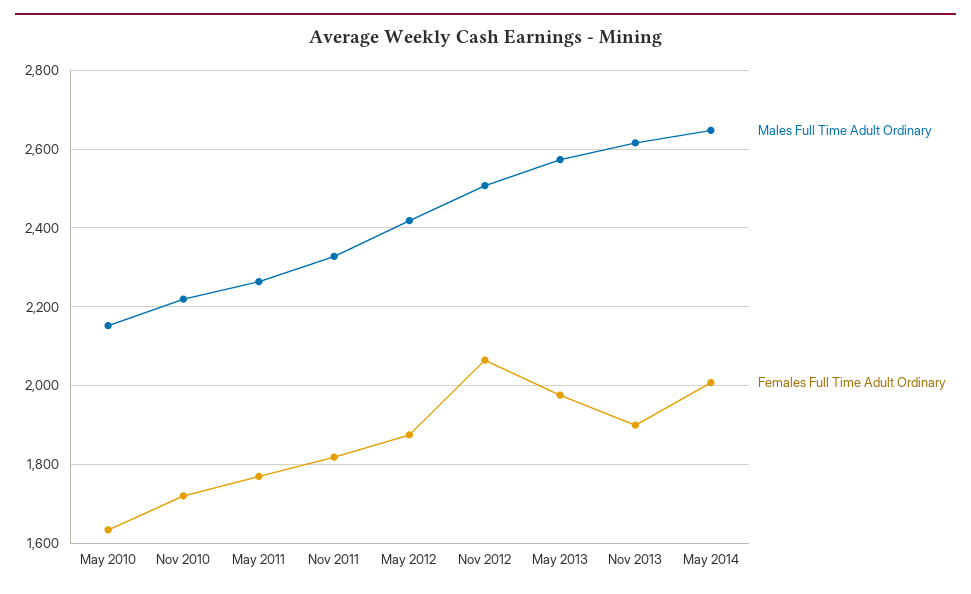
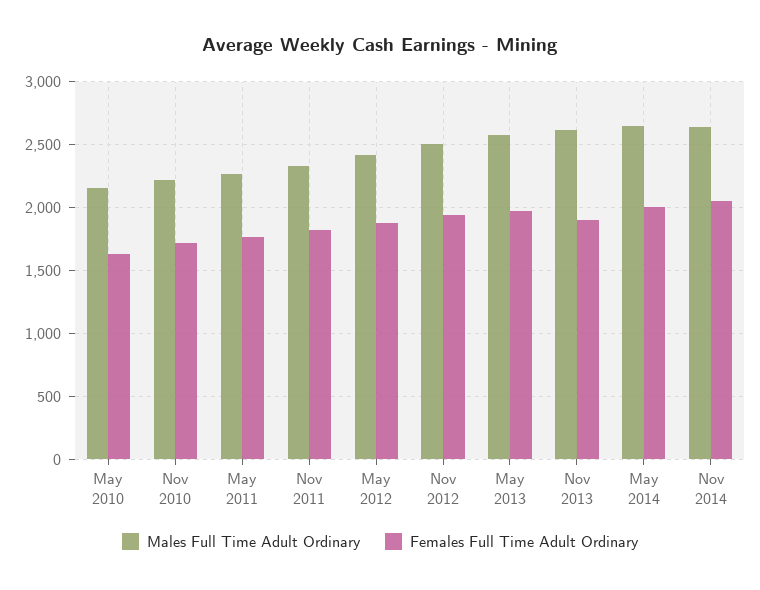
Females Full Time Adult Ordinary, Nov 2012: 2060 -> 1950
Males Full Time Adult Ordinary, Nov 2014: none -> 2650
Females Full Time Adult Ordinary, Nov 2014: none -> 2050

